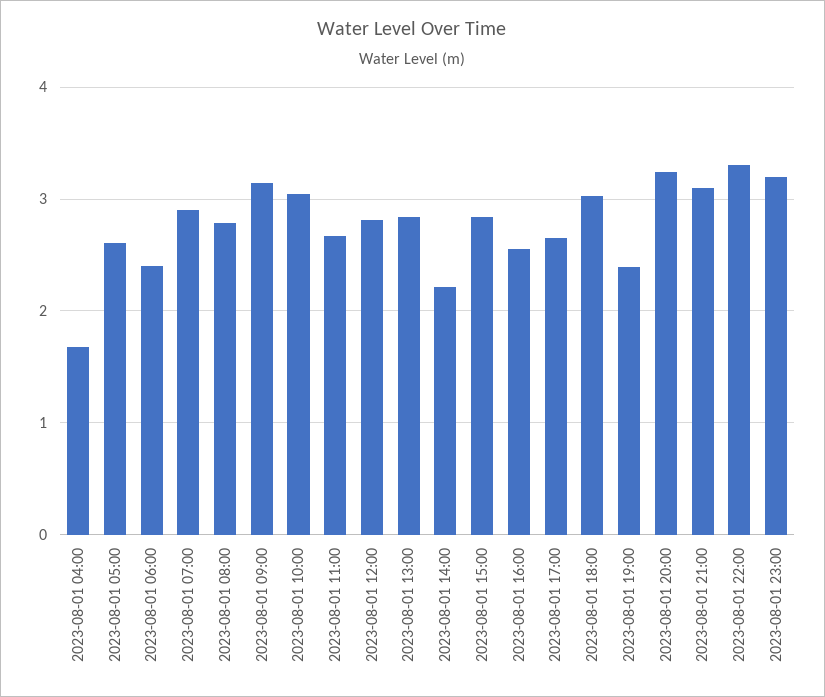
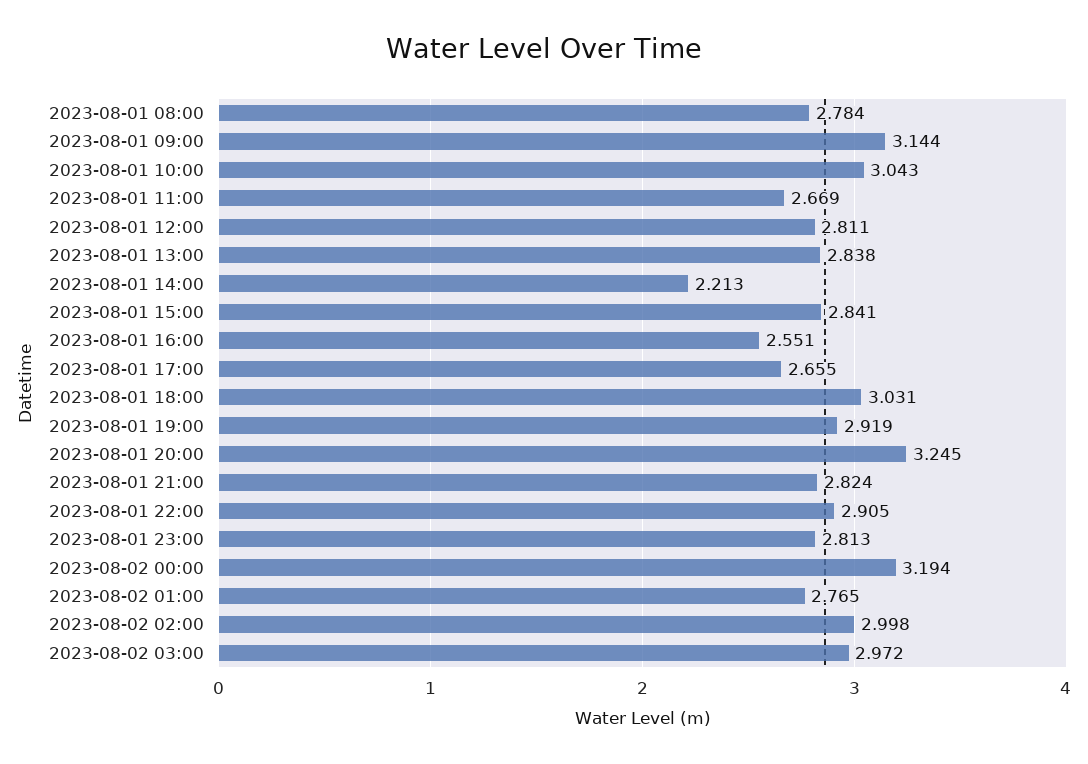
2023-08-01 04:00: 1.7 -> none
2023-08-01 05:00: 2.6 -> none
2023-08-01 06:00: 2.4 -> none
2023-08-01 07:00: 2.9 -> none
2023-08-01 19:00: 2.4 -> 2.919
2023-08-01 21:00: 3.1 -> 2.824
2023-08-01 22:00: 3.3 -> 2.905
2023-08-01 23:00: 3.2 -> 2.813
2023-08-02 00:00: none -> 3.194
2023-08-02 01:00: none -> 2.765
2023-08-02 02:00: none -> 2.998
2023-08-02 03:00: none -> 2.972

